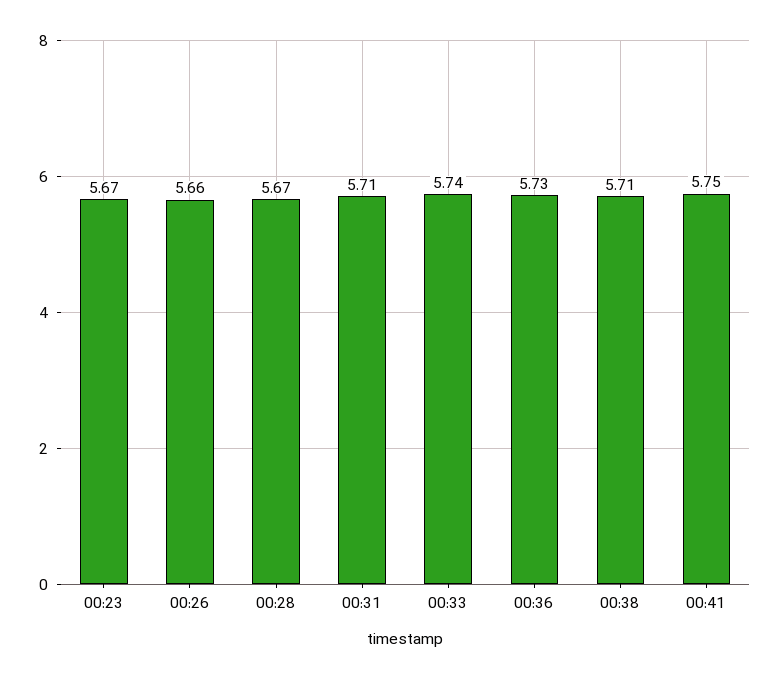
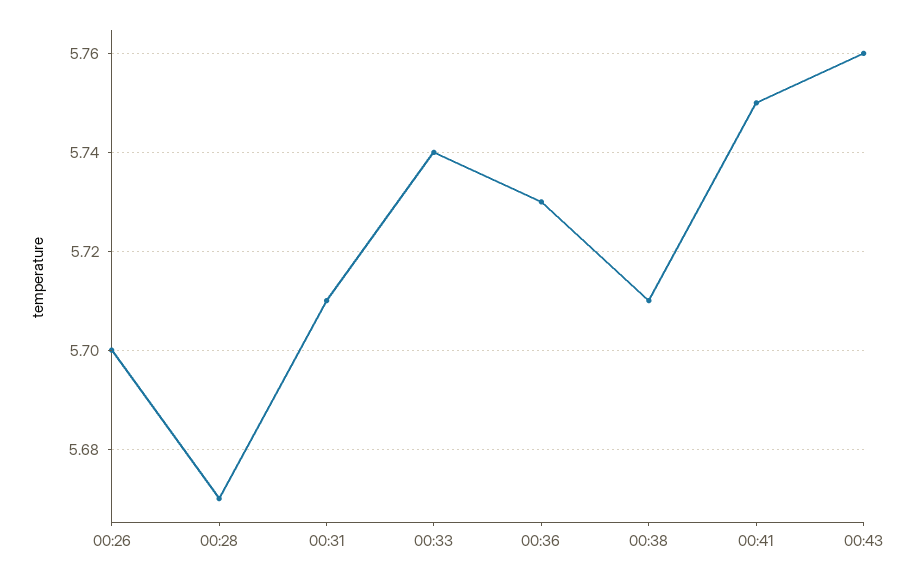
00:23: 5.67 -> none
00:26: 5.66 -> 5.7
00:43: none -> 5.76

